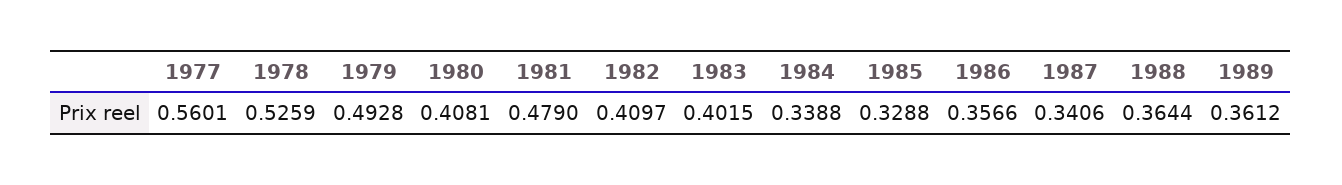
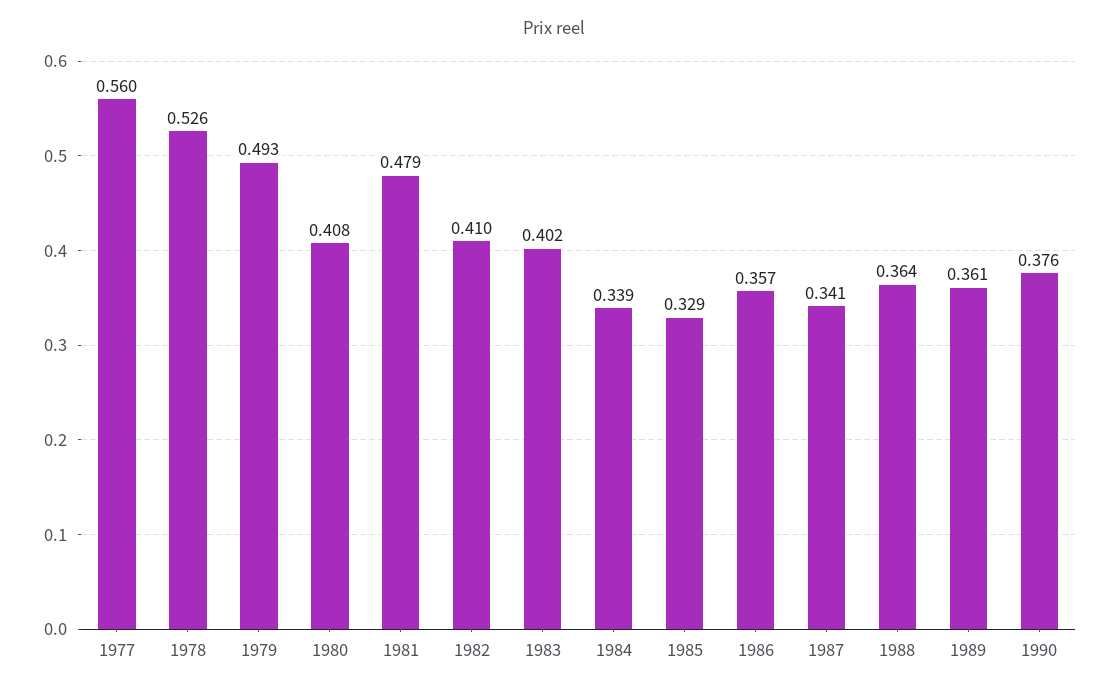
1990: none -> 0.376

